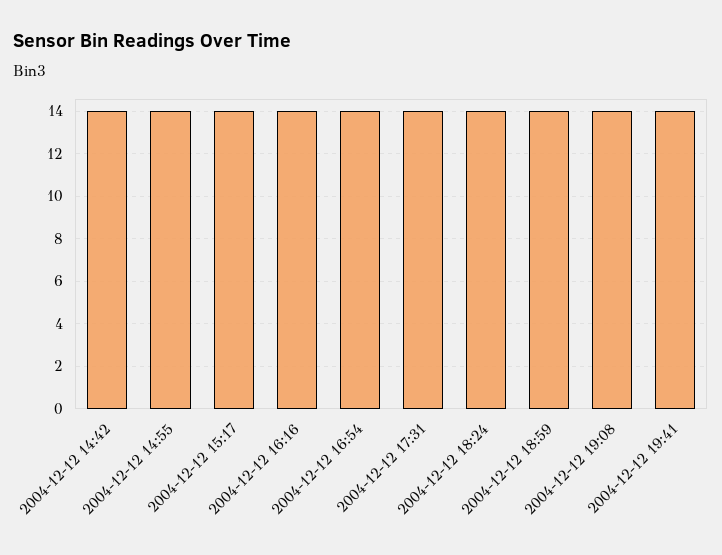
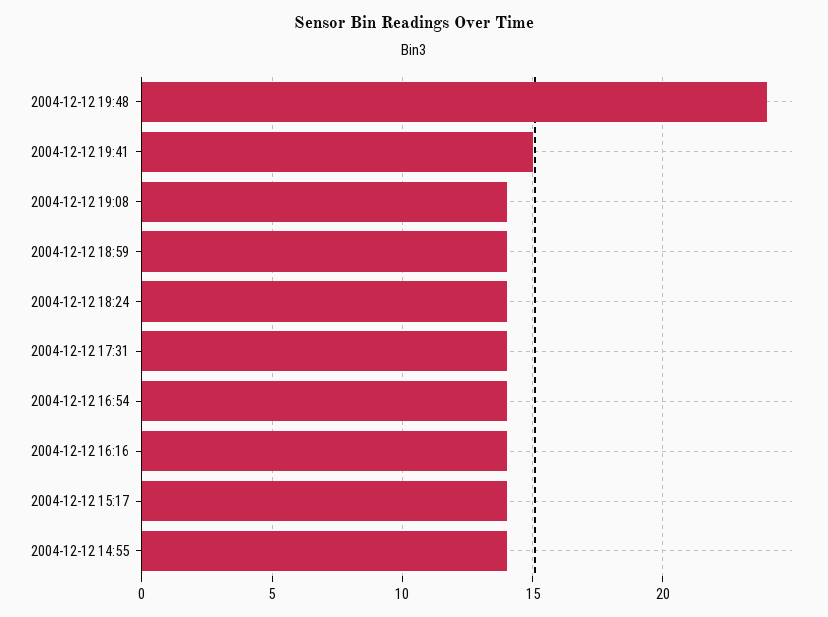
2004-12-12 14:42: 14 -> none
2004-12-12 19:41: 14 -> 15
2004-12-12 19:48: none -> 24

